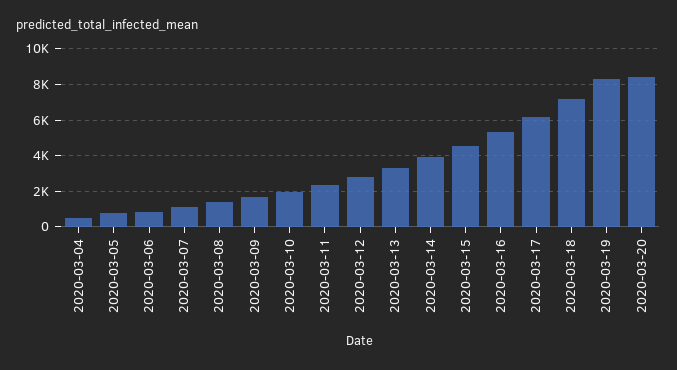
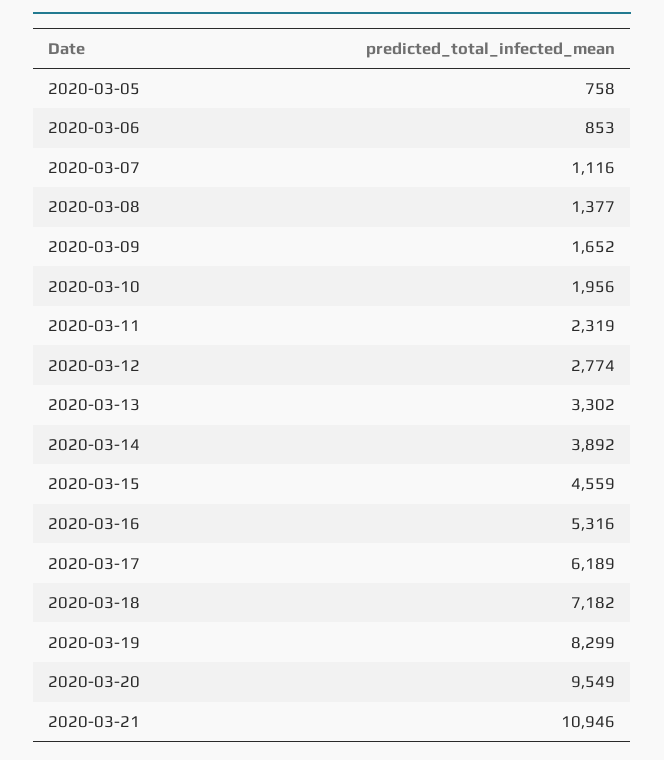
2020-03-04: 500 -> none
2020-03-20: 8500 -> 9549
2020-03-21: none -> 10946

